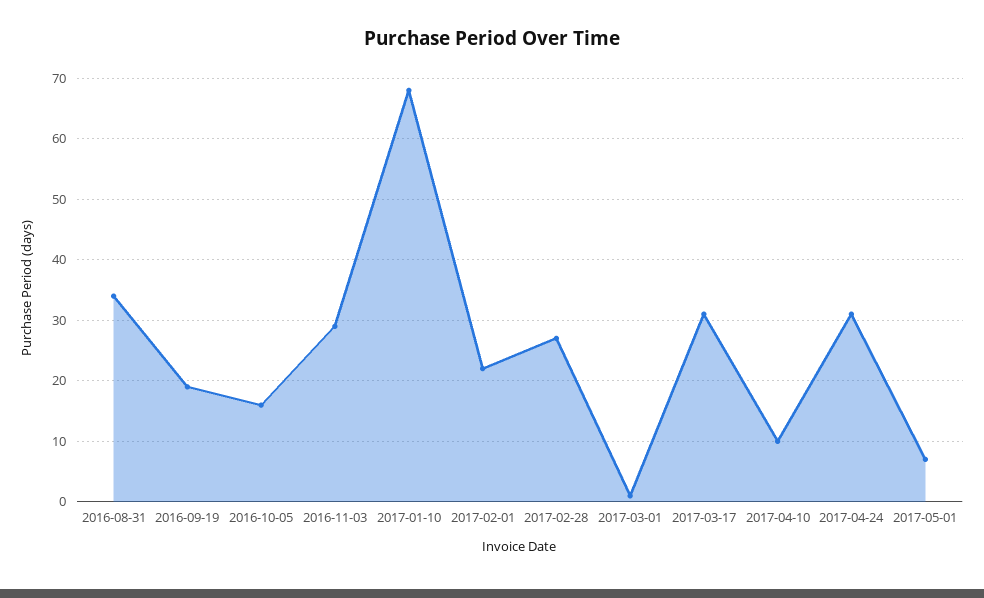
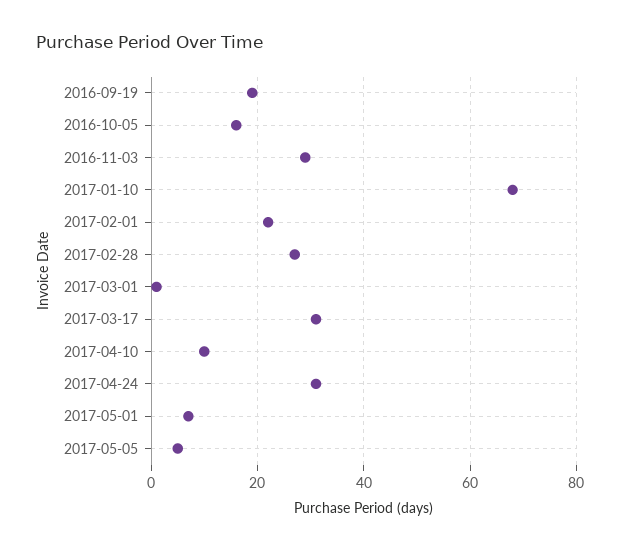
2016-08-31: 34 -> none
2017-05-05: none -> 5

